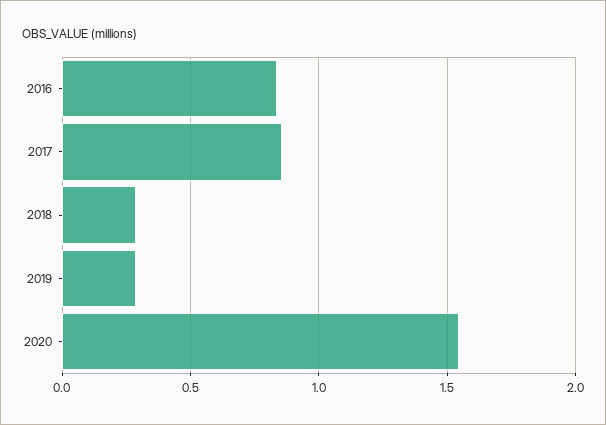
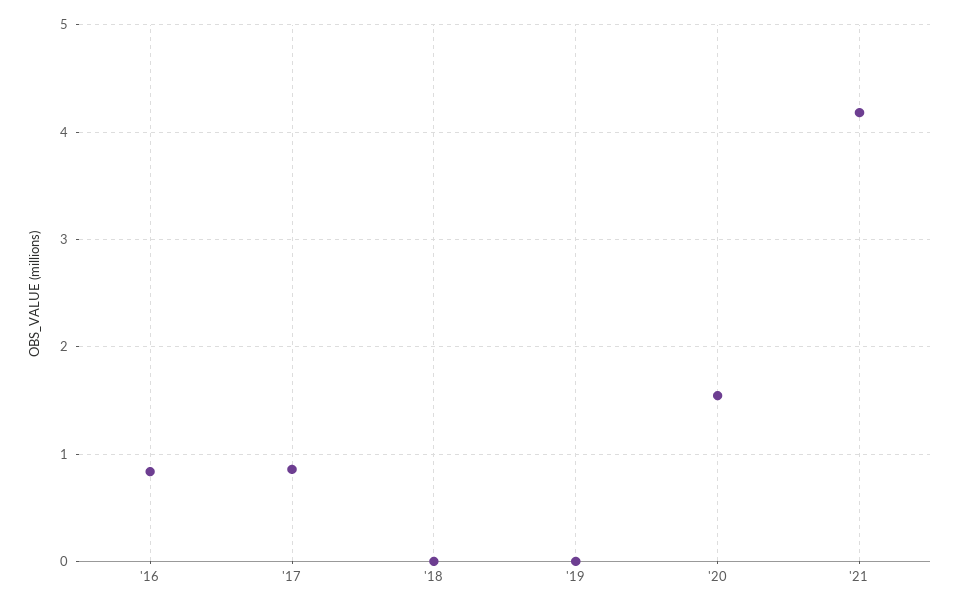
2018: 0.3 -> 0
2019: 0.3 -> 0
'21: none -> 4.2

